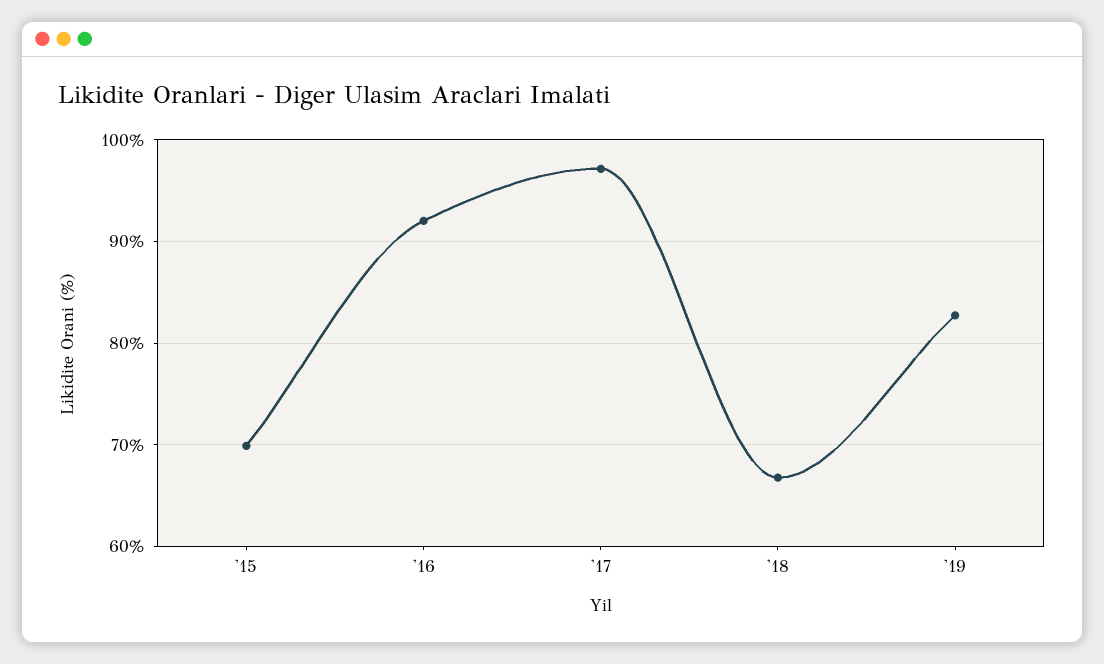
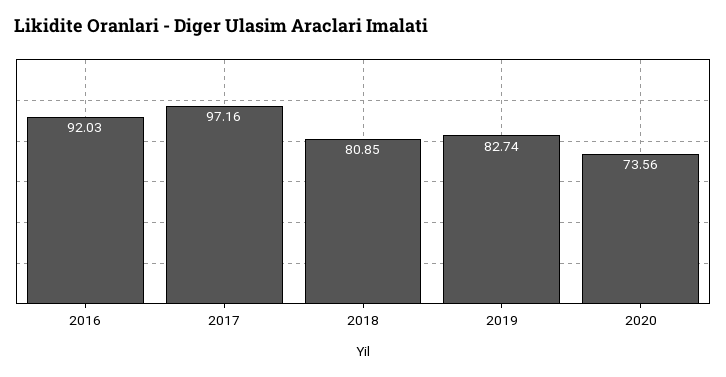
'15: 70 -> none
'18: 67 -> 80.85
2020: none -> 73.56

